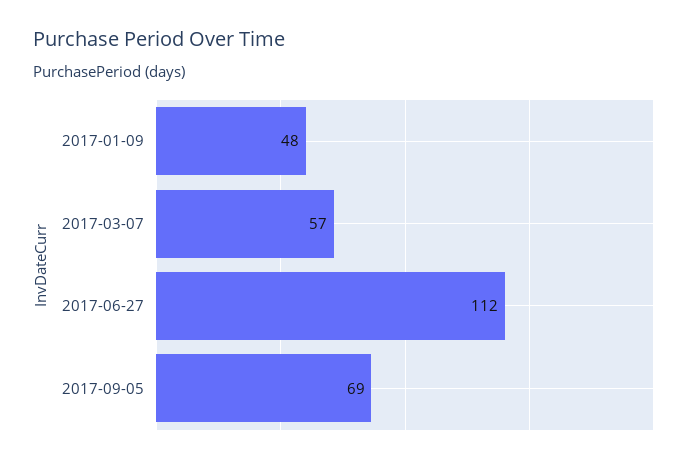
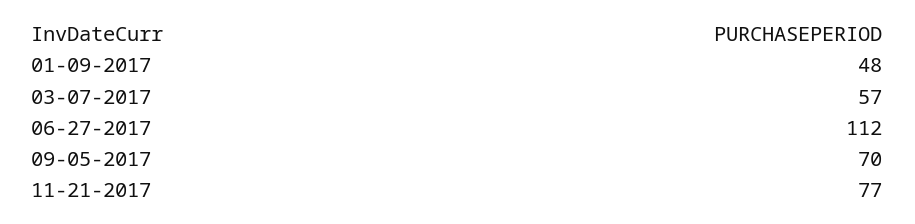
2017-09-05: 69 -> 70
11-21-2017: none -> 77

